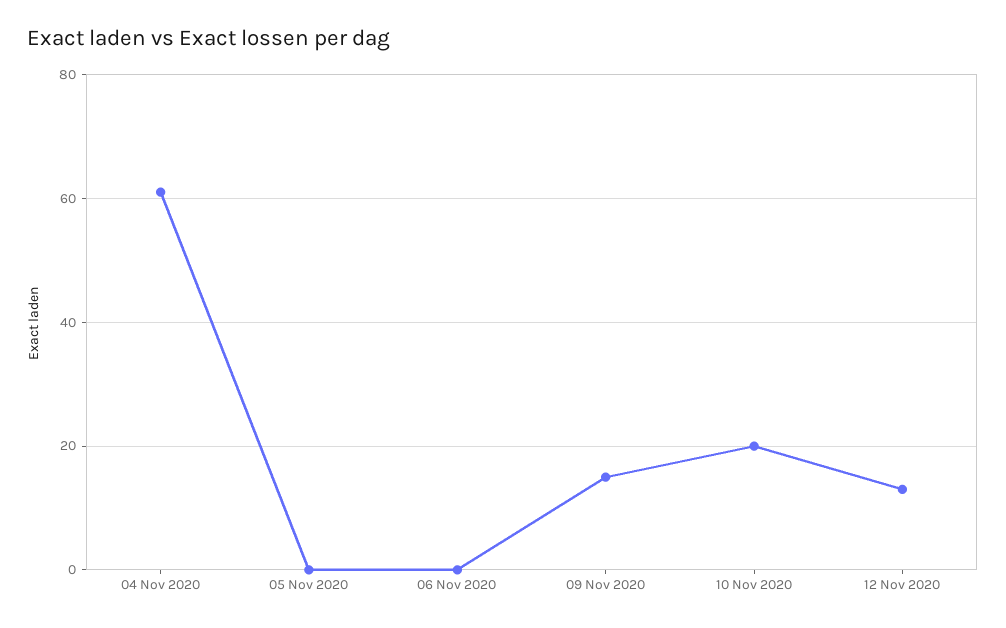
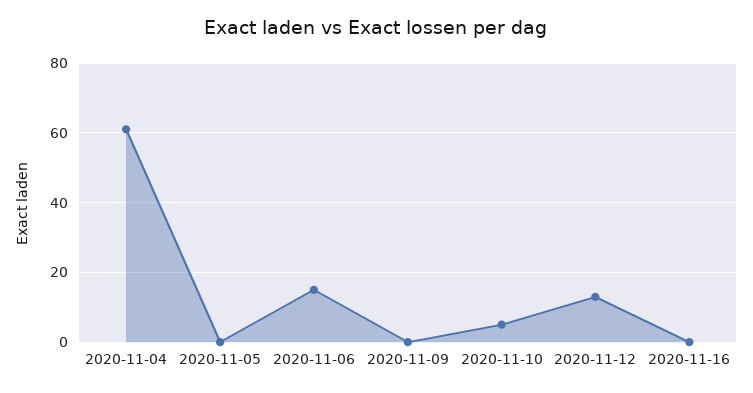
06 Nov 2020: 0 -> 15
09 Nov 2020: 15 -> 0
10 Nov 2020: 20 -> 5
2020-11-16: none -> 0

